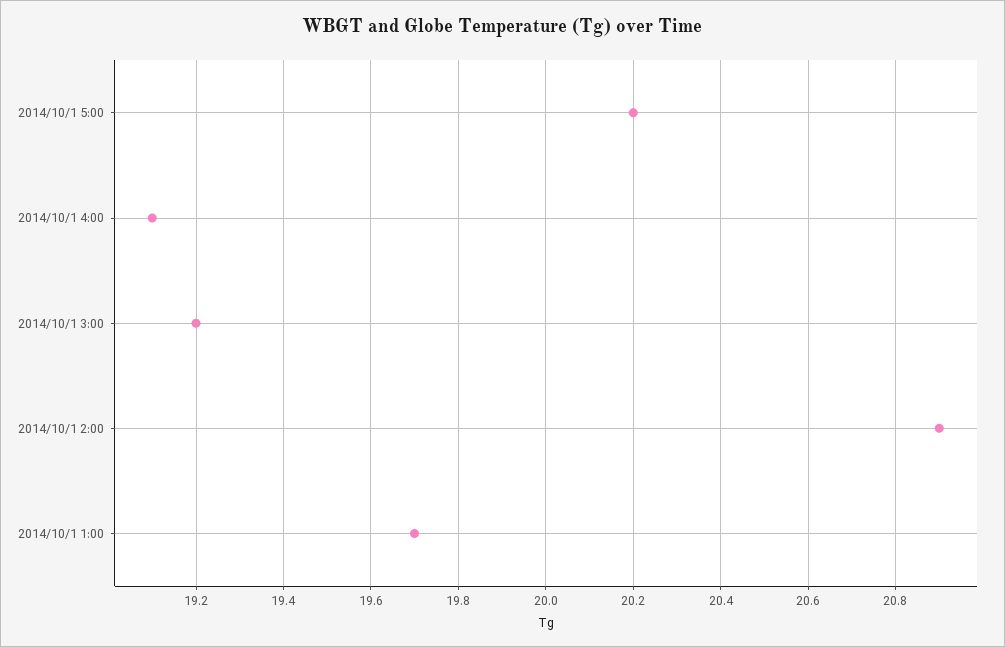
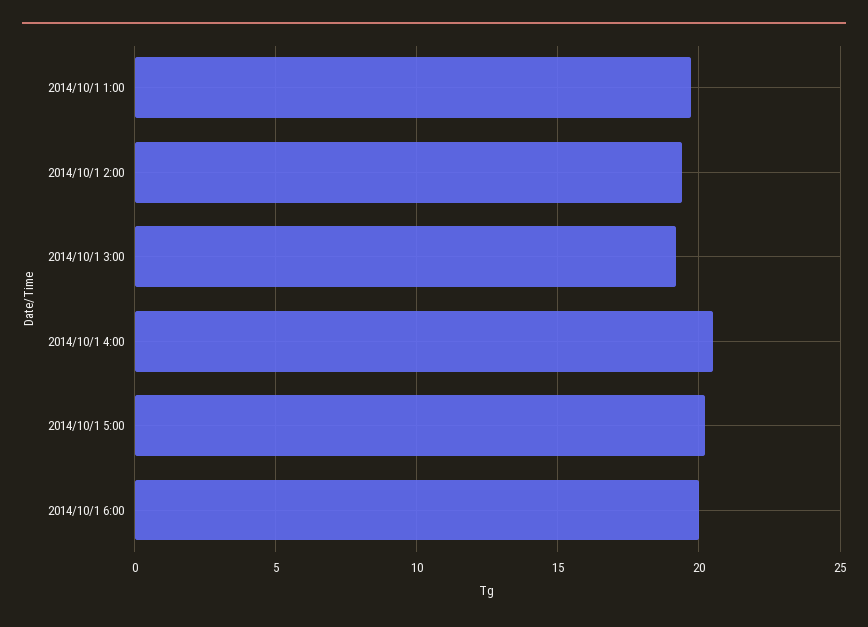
2014/10/1 4:00: 19.1 -> 20.5
2014/10/1 2:00: 20.9 -> 19.5
2014/10/1 6:00: none -> 20

